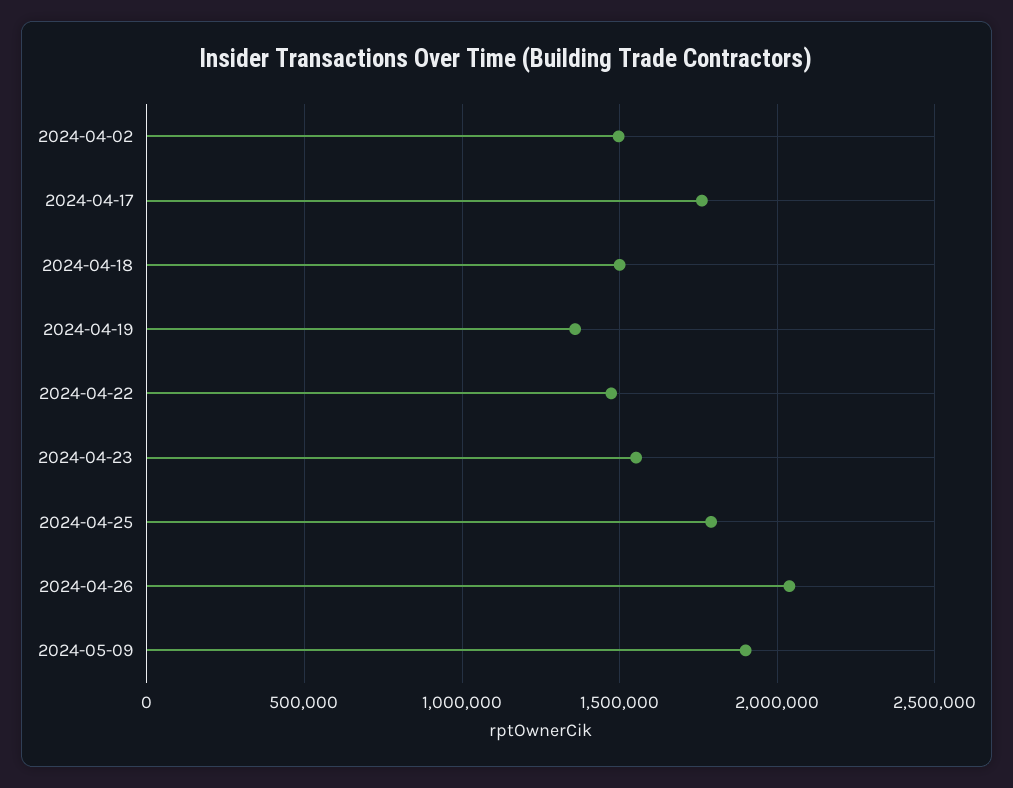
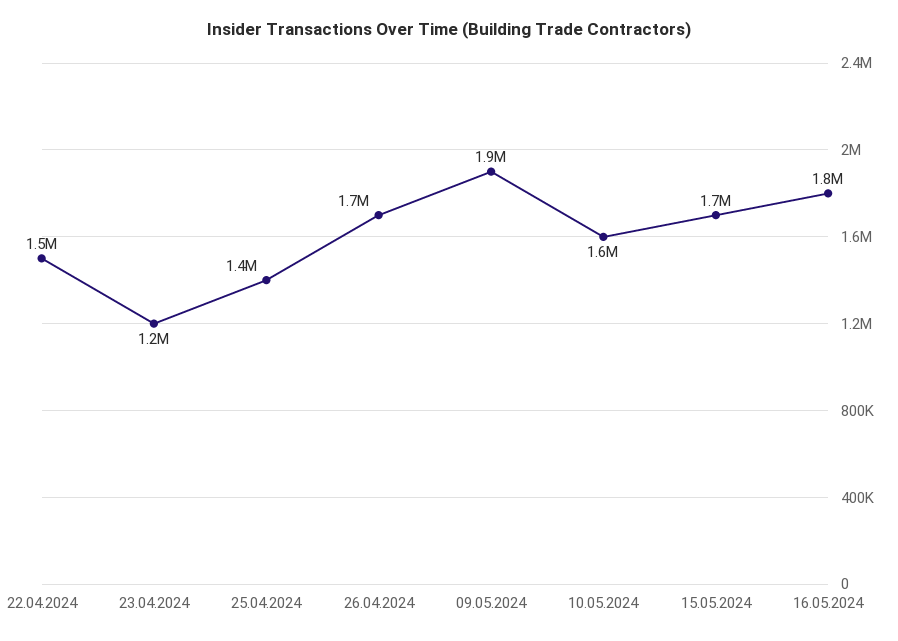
2024-04-02: 1500000 -> none
2024-04-17: 1750000 -> none
2024-04-18: 1500000 -> none
2024-04-19: 1350000 -> none
2024-04-23: 1550000 -> 1200000
2024-04-25: 1800000 -> 1400000
2024-04-26: 2050000 -> 1700000
10.05.2024: none -> 1600000
15.05.2024: none -> 1700000
16.05.2024: none -> 1800000

